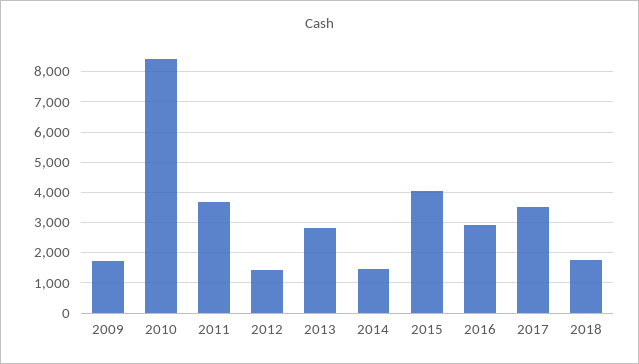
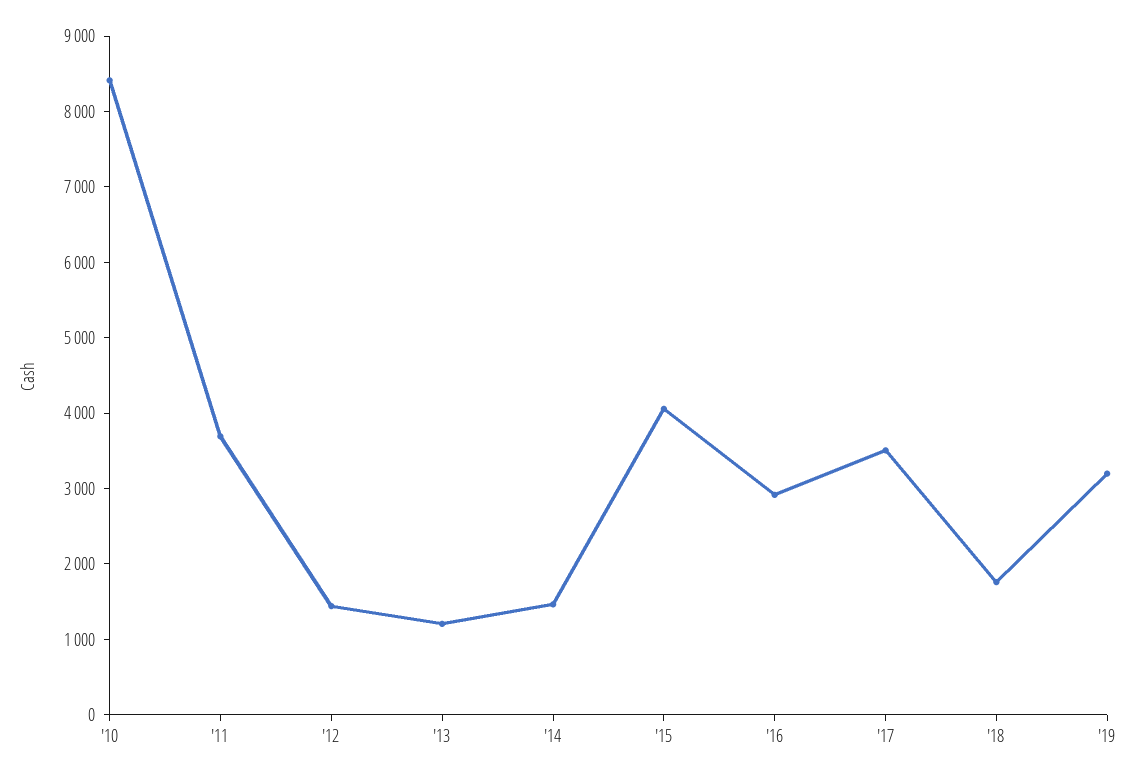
2009: 1800 -> none
2013: 2800 -> 1200
'19: none -> 3200

